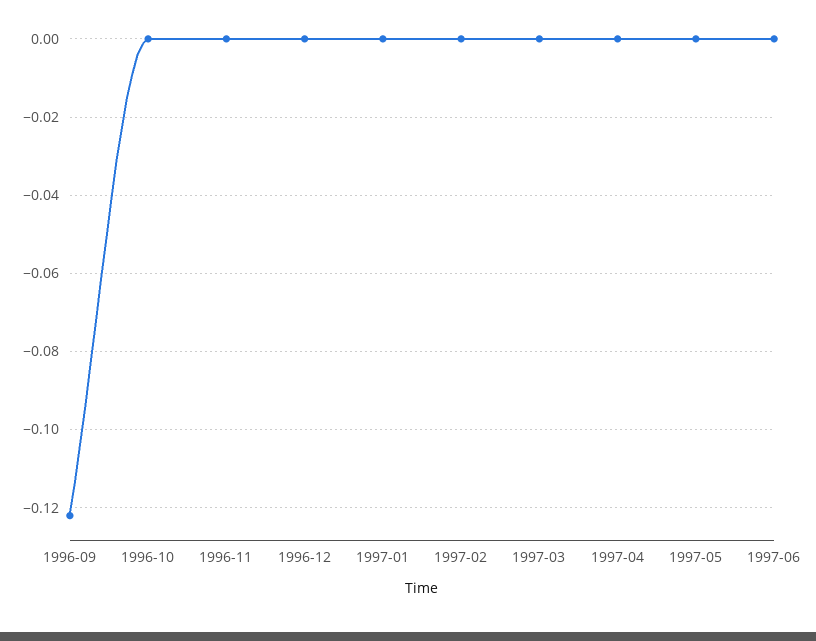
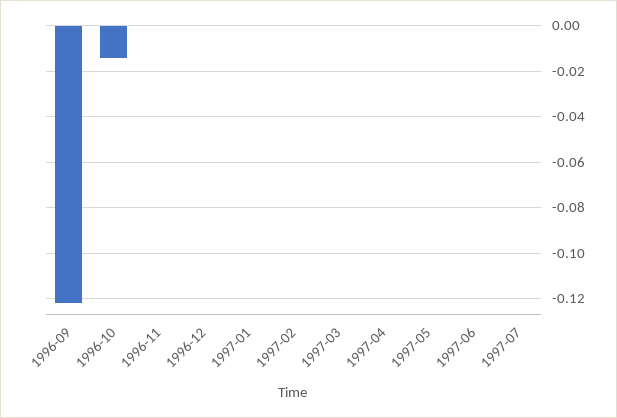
1996-10: 0 -> -0.015
1997-07: none -> 0

